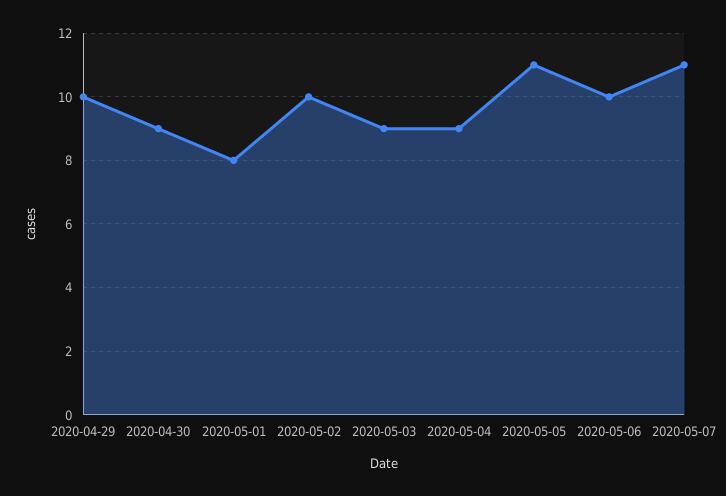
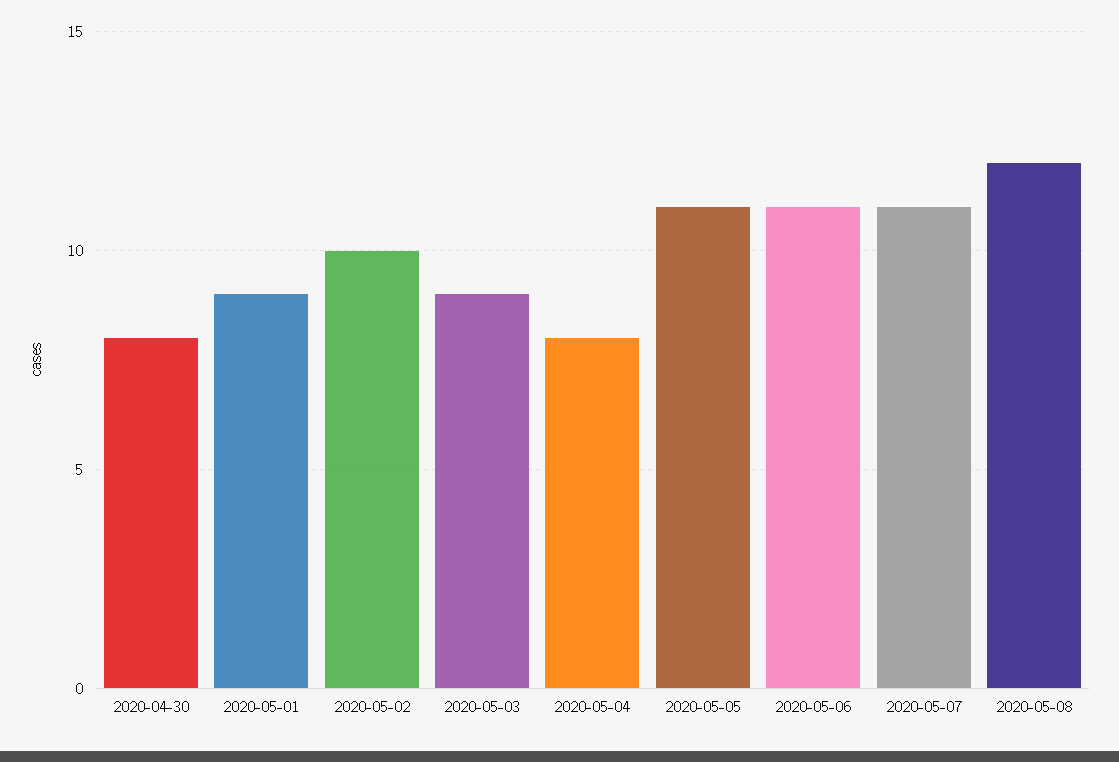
2020-04-29: 10 -> none
2020-04-30: 9 -> 8
2020-05-01: 8 -> 9
2020-05-04: 9 -> 8
2020-05-06: 10 -> 11
2020-05-08: none -> 12

